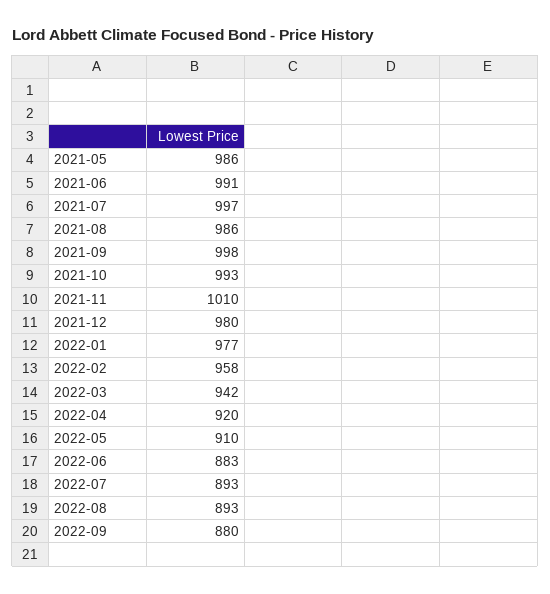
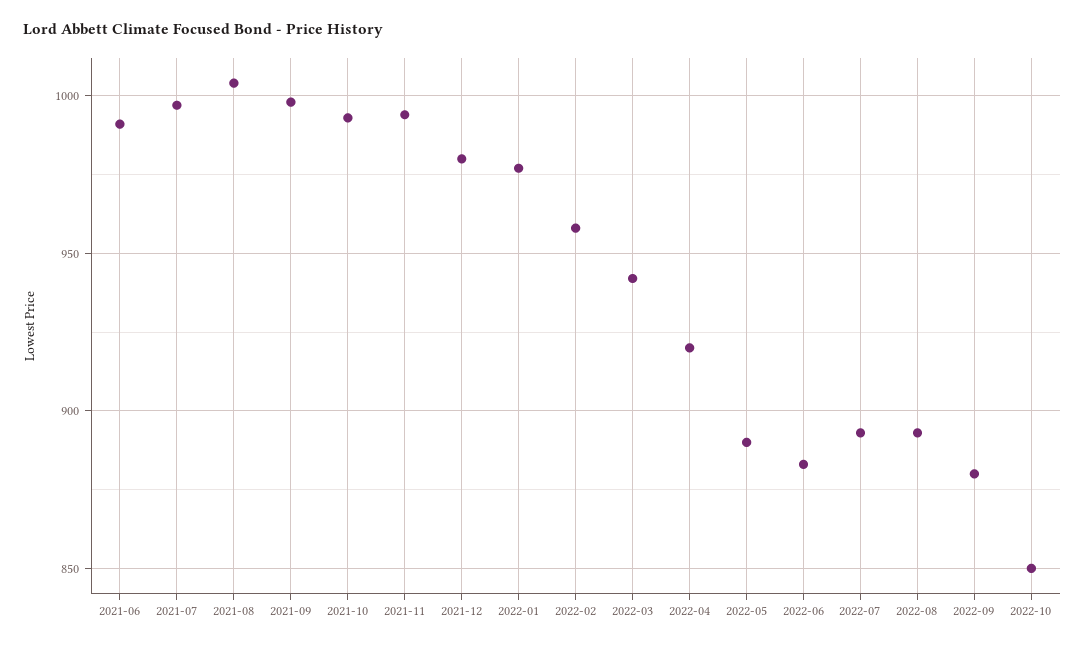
2021-05: 986 -> none
2021-08: 986 -> 1005
2021-11: 1010 -> 995
2022-05: 910 -> 890
2022-10: none -> 850

